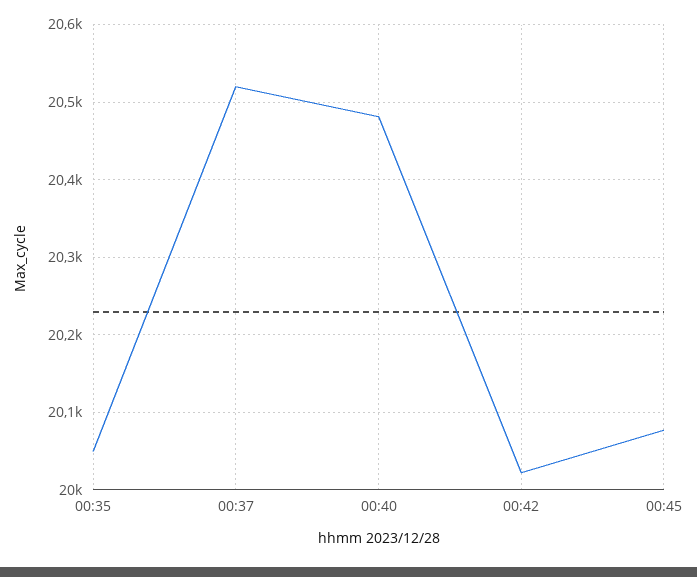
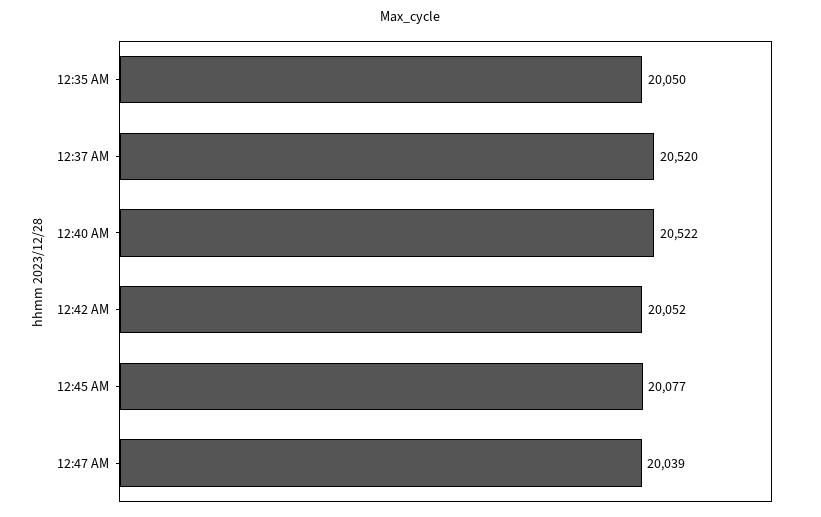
00:40: 20480 -> 20522
00:42: 20020 -> 20052
12:47 AM: none -> 20039

